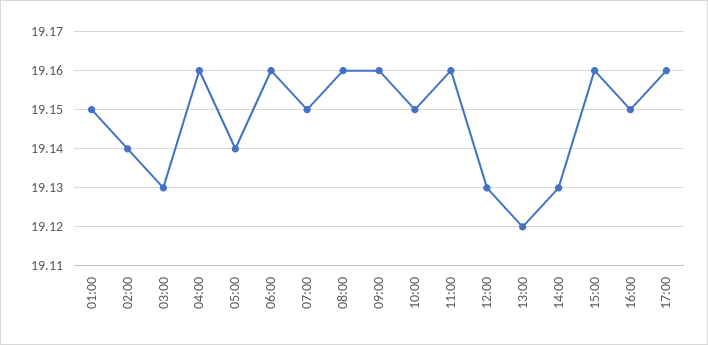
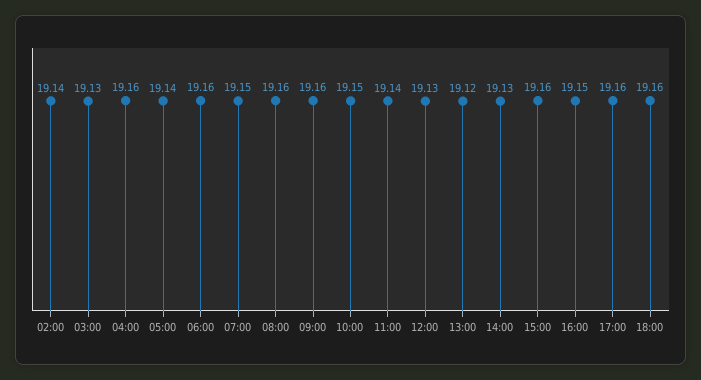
01:00: 19.15 -> none
11:00: 19.16 -> 19.14
18:00: none -> 19.16

